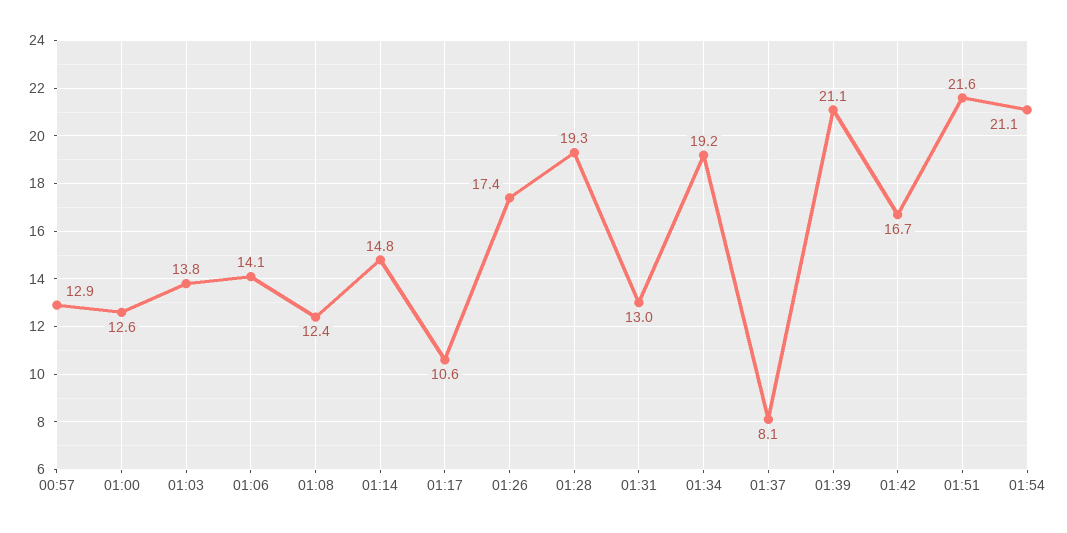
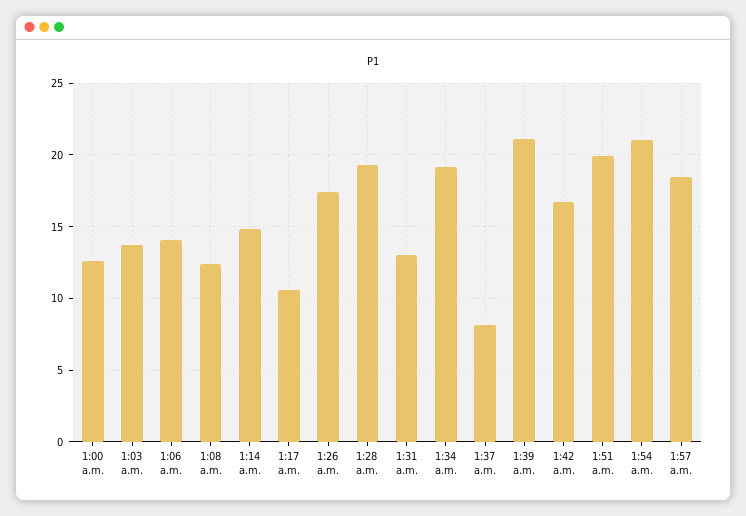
00:57: 12.9 -> none
01:51: 21.6 -> 20
1:57 a.m.: none -> 18.5

